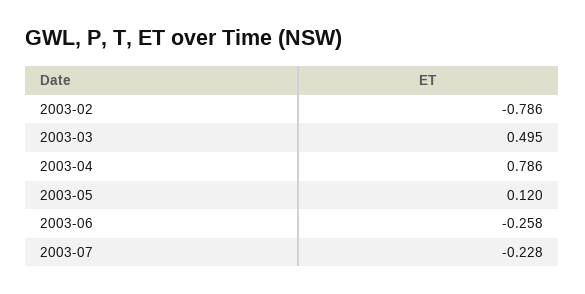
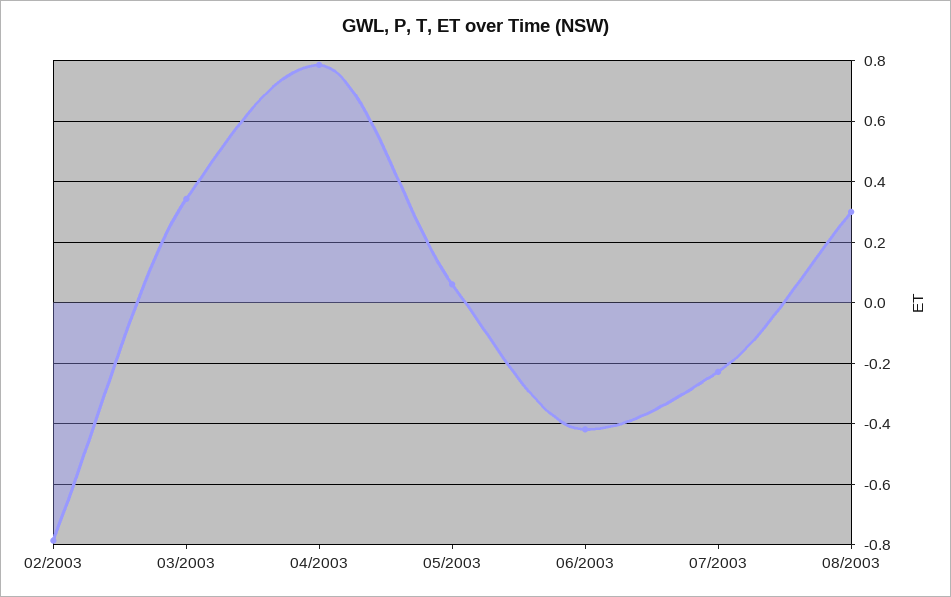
2003-03: 0.495 -> 0.34
2003-05: 0.12 -> 0.06
2003-06: -0.258 -> -0.42
08/2003: none -> 0.3

